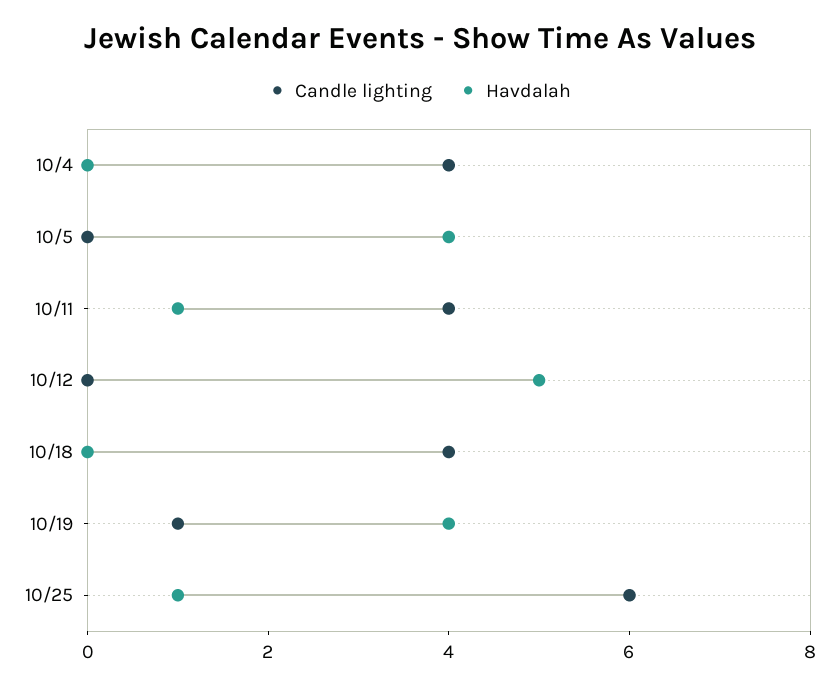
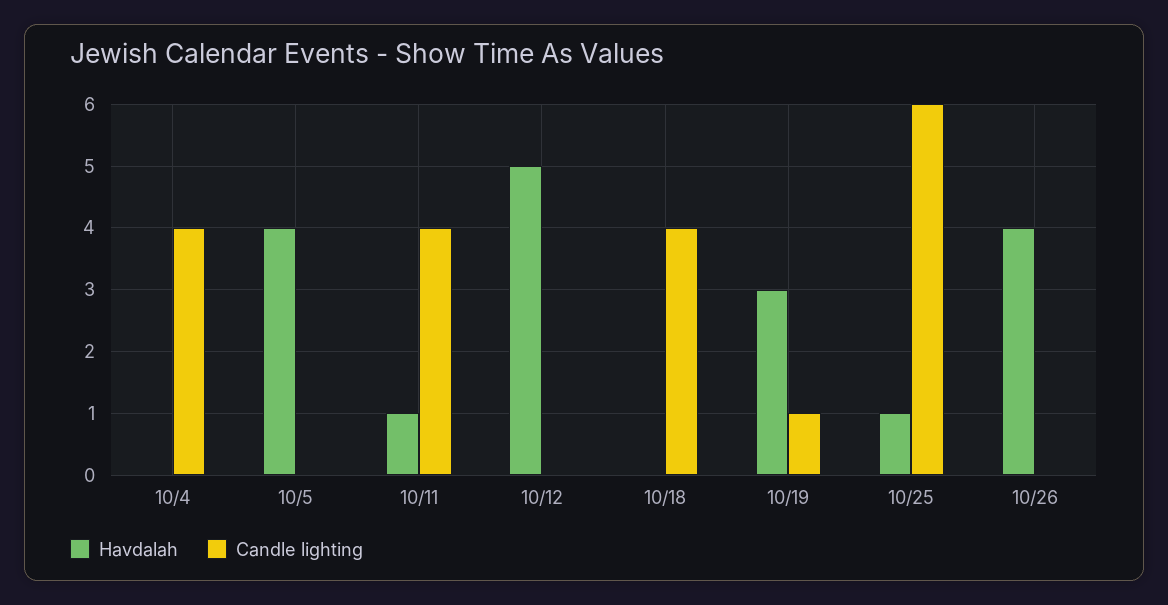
Havdalah, 10/19: 4 -> 3
Havdalah, 10/26: none -> 4
Candle lighting, 10/26: none -> 0

